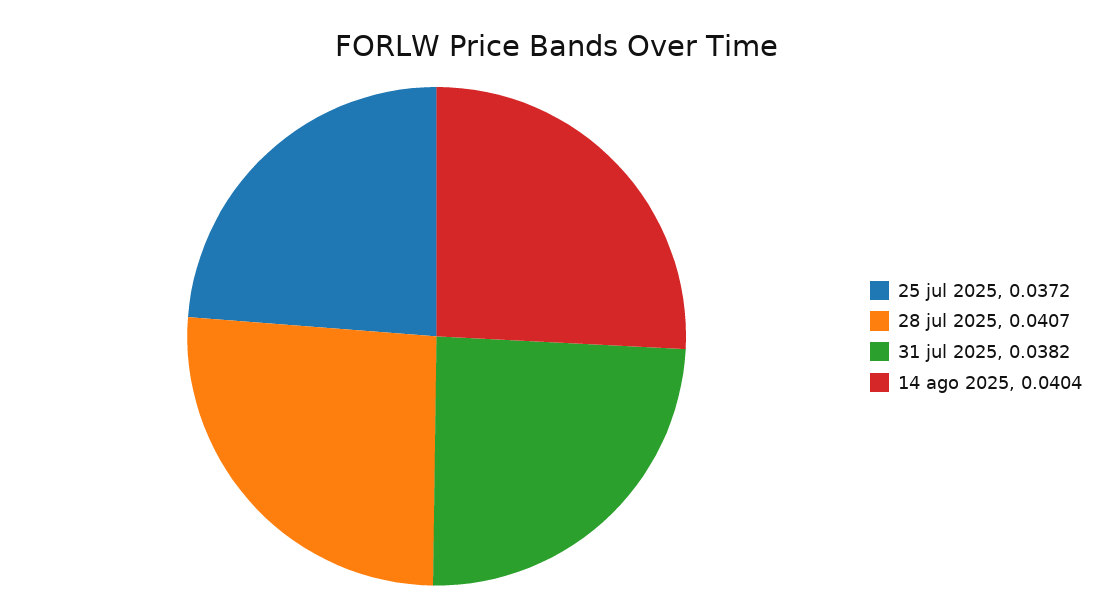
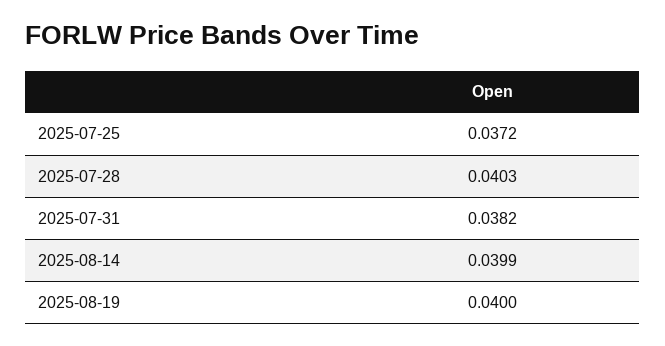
28 jul 2025: 0.0407 -> 0.0403
14 ago 2025: 0.0404 -> 0.0399
2025-08-19: none -> 0.04

